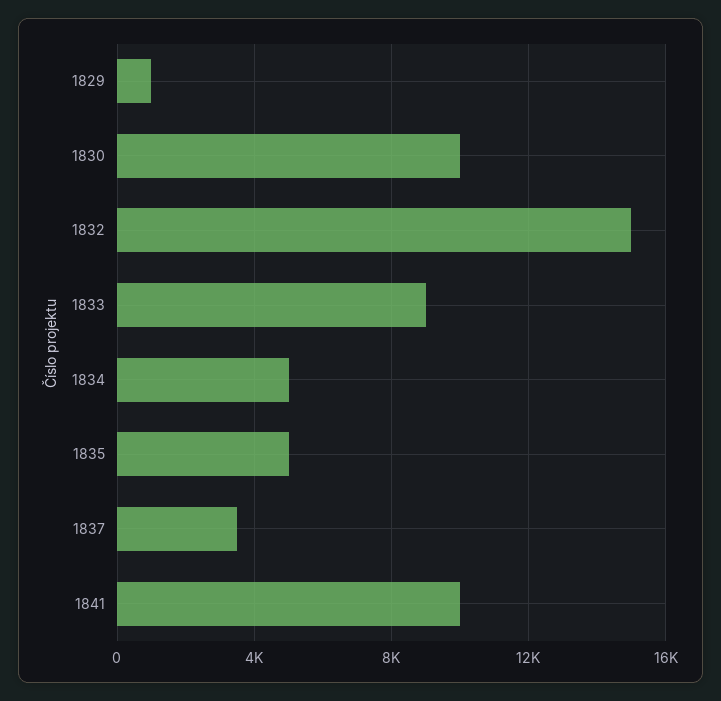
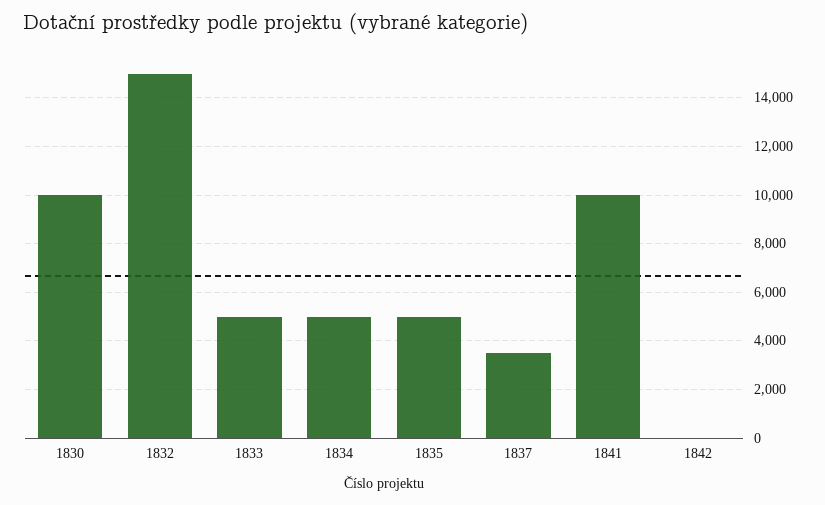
1829: 1000 -> none
1833: 9000 -> 5000
1842: none -> 0

